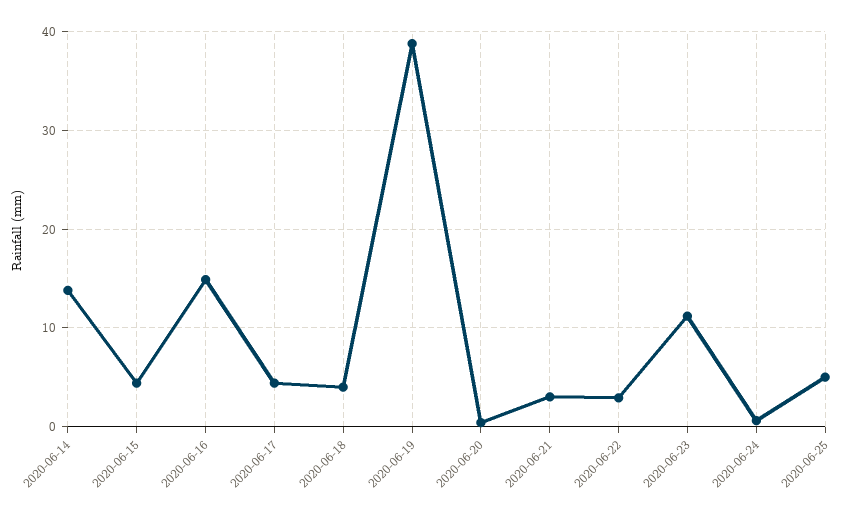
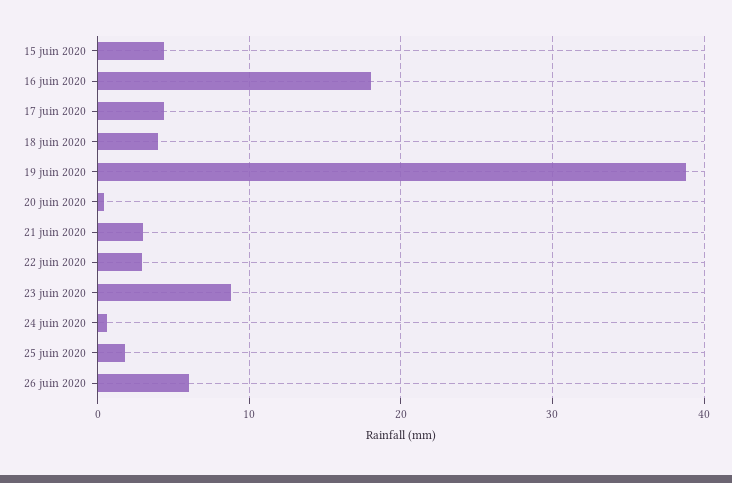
2020-06-14: 14 -> none
2020-06-16: 15 -> 18
2020-06-23: 11 -> 9
2020-06-25: 5 -> 2
26 juin 2020: none -> 6

